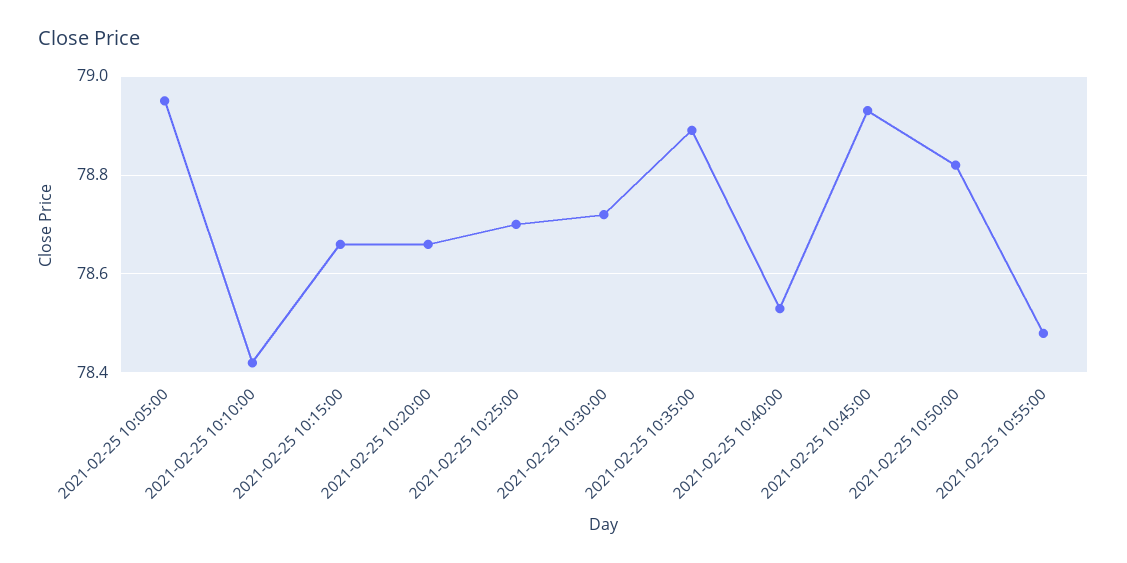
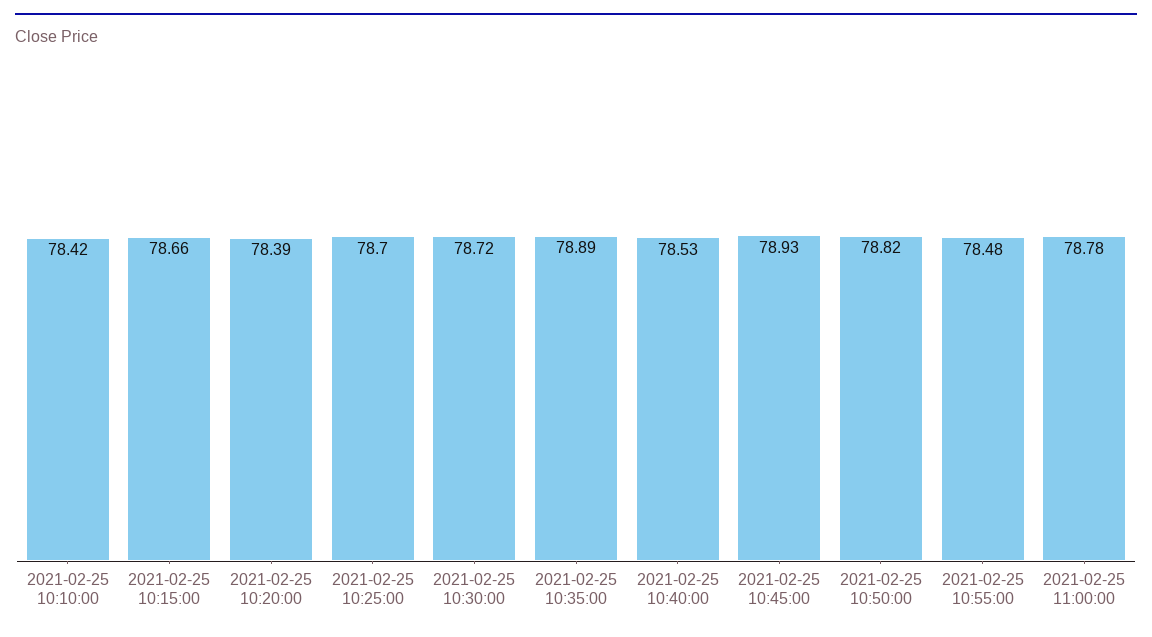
2021-02-25 10:05:00: 78.95 -> none
2021-02-25 10:20:00: 78.65 -> 78.39
2021-02-25 11:00:00: none -> 78.78

